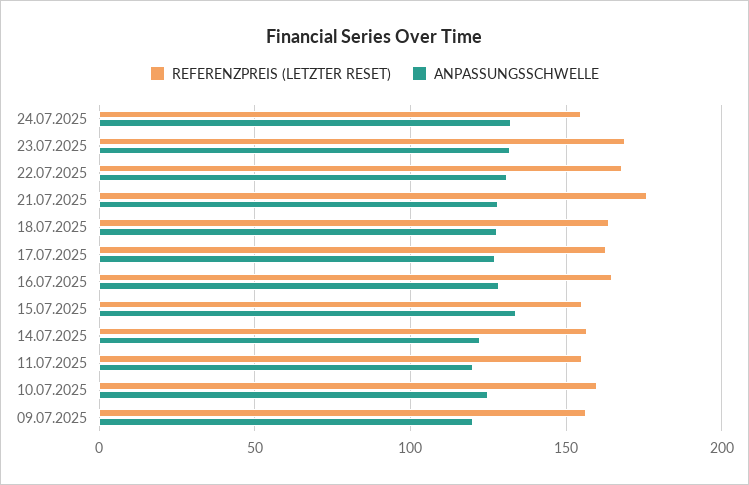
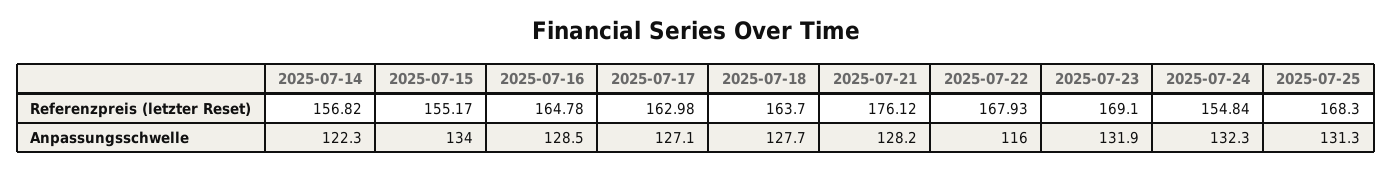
ANPASSUNGSSCHWELLE, 22.07.2025: 130 -> 116
REFERENZPREIS (LETZTER RESET), 11.07.2025: 155 -> none
ANPASSUNGSSCHWELLE, 11.07.2025: 120 -> none
REFERENZPREIS (LETZTER RESET), 10.07.2025: 160 -> none
ANPASSUNGSSCHWELLE, 10.07.2025: 125 -> none
REFERENZPREIS (LETZTER RESET), 09.07.2025: 155 -> none
ANPASSUNGSSCHWELLE, 09.07.2025: 120 -> none
REFERENZPREIS (LETZTER RESET), 2025-07-25: none -> 168.3
ANPASSUNGSSCHWELLE, 2025-07-25: none -> 131.3

